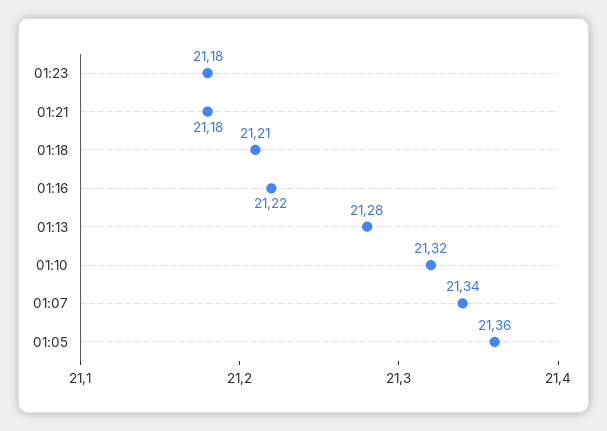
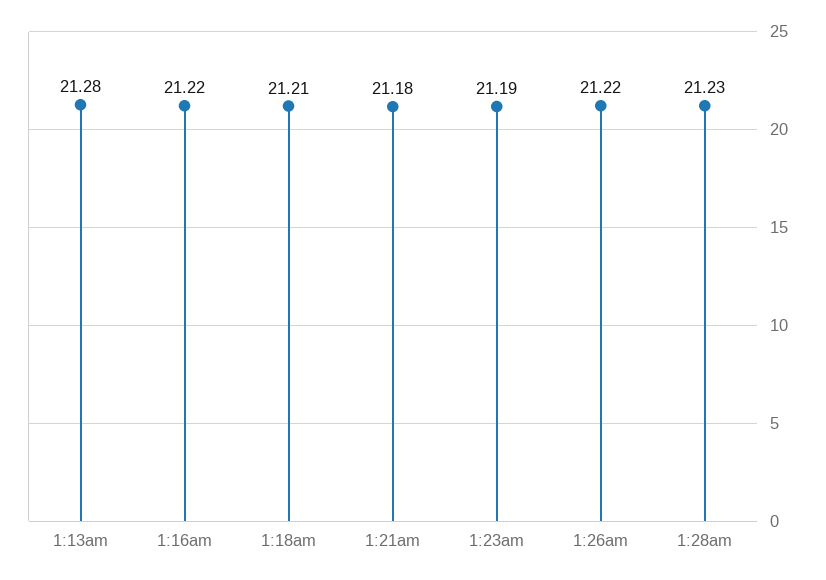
01:23: 21.18 -> 21.19
01:10: 21.32 -> none
01:07: 21.34 -> none
01:05: 21.36 -> none
1:26am: none -> 21.22
1:28am: none -> 21.23

